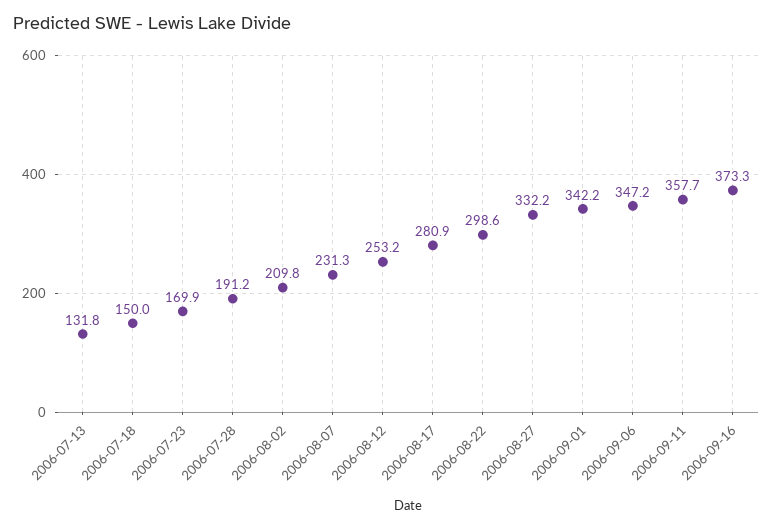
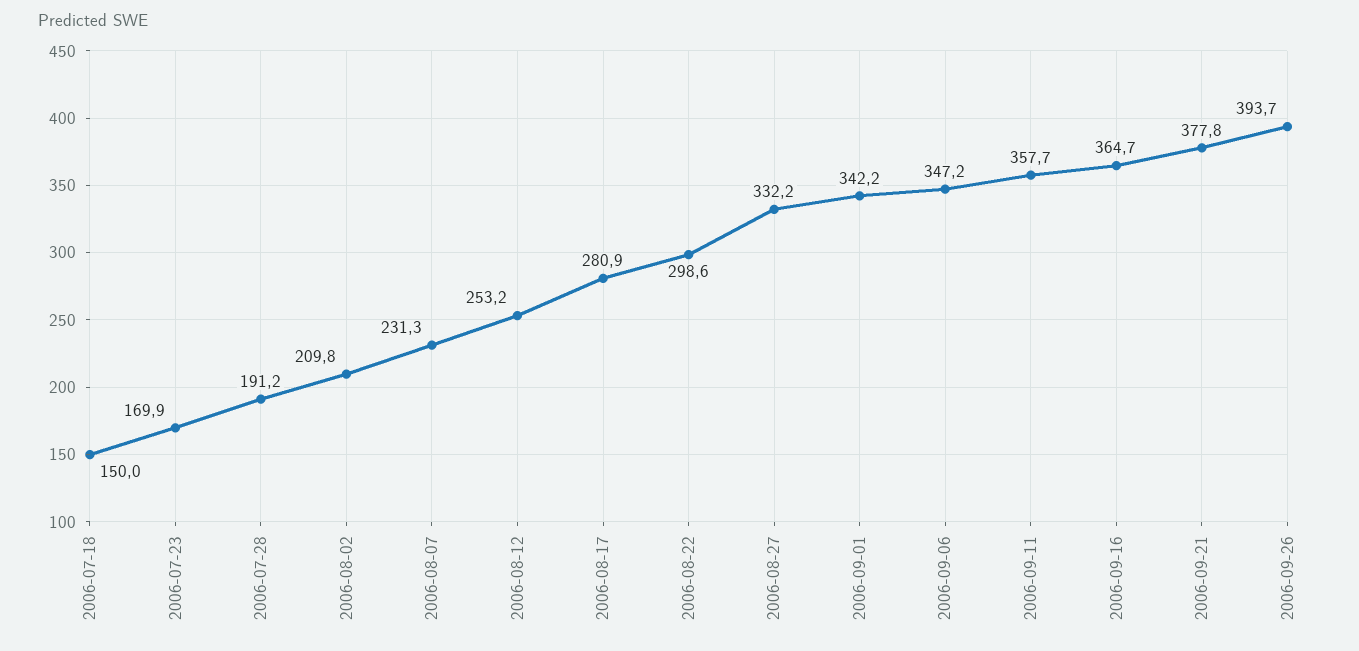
2006-07-13: 131.8 -> none
2006-09-16: 373.3 -> 364.7
2006-09-21: none -> 377.8
2006-09-26: none -> 393.7

